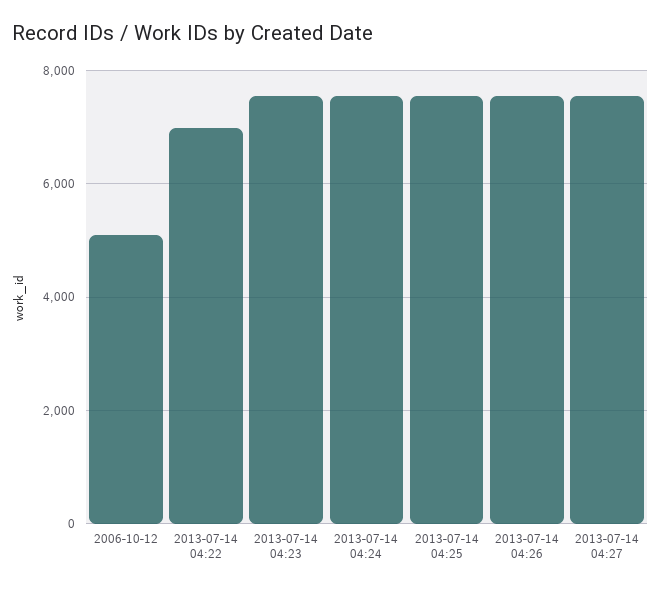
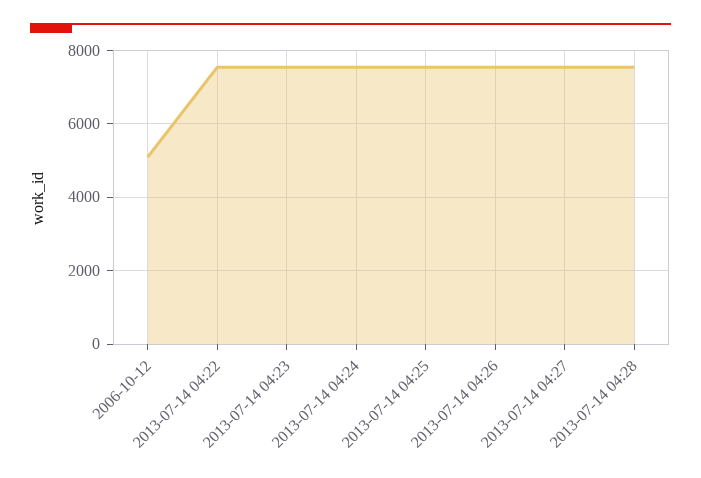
2013-07-14 04:22: 7000 -> 7600
2013-07-14 04:28: none -> 7600

